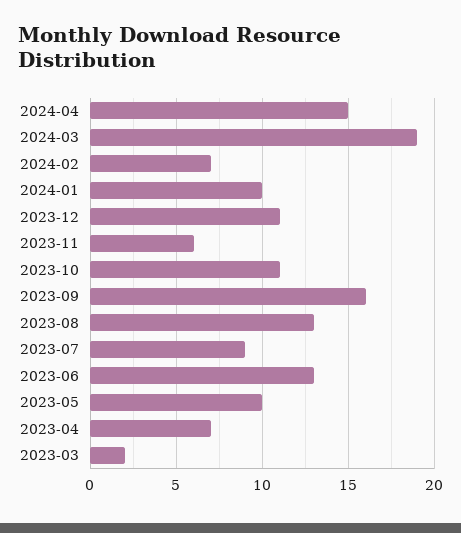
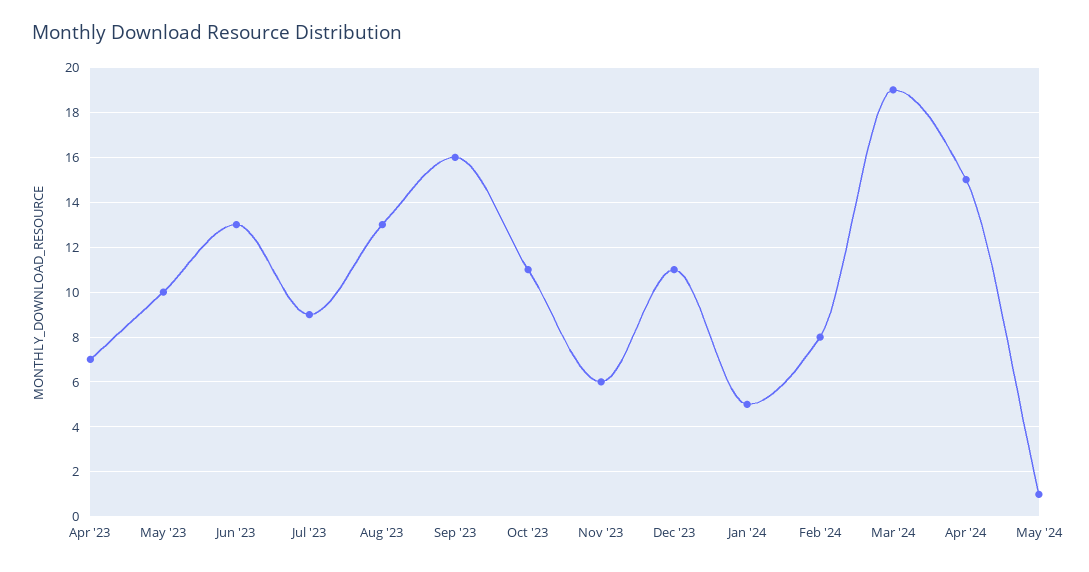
2024-02: 7 -> 8
2024-01: 10 -> 5
2023-03: 2 -> none
May '24: none -> 1

